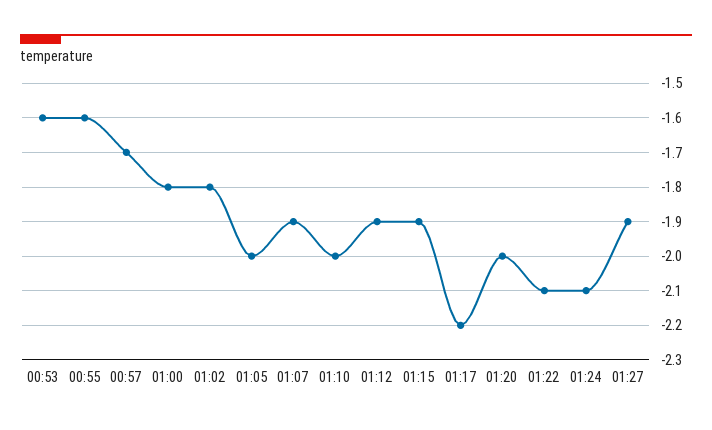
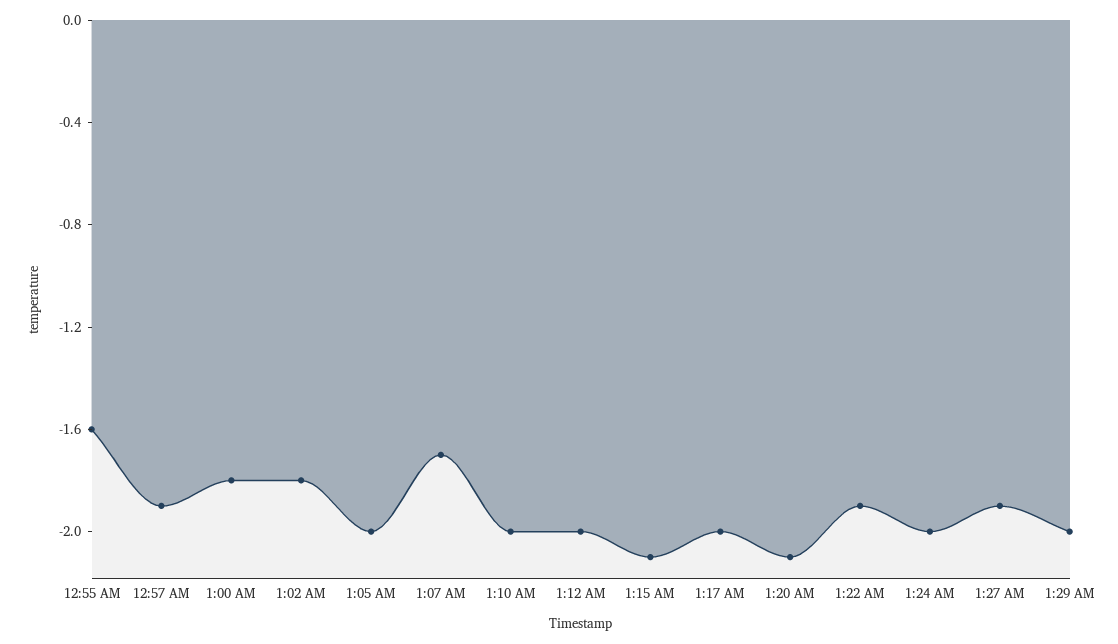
00:53: -1.6 -> none
00:57: -1.7 -> -1.9
01:07: -1.9 -> -1.7
01:12: -1.9 -> -2
01:15: -1.9 -> -2.1
01:17: -2.2 -> -2
01:20: -2 -> -2.1
01:22: -2.1 -> -1.9
01:24: -2.1 -> -2
1:29 AM: none -> -2

